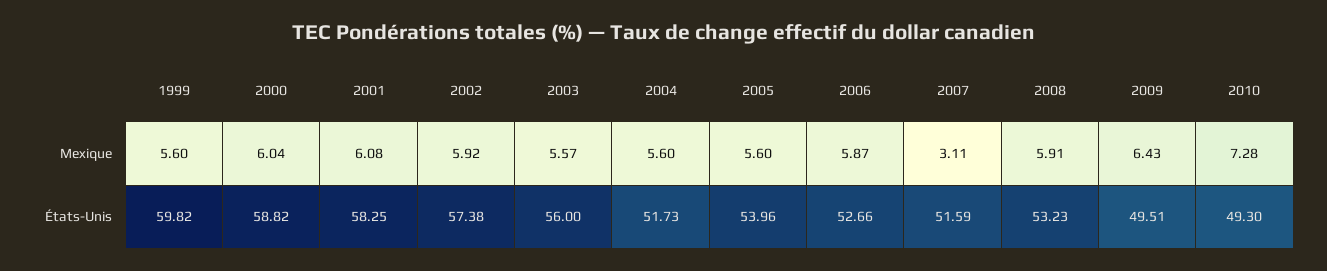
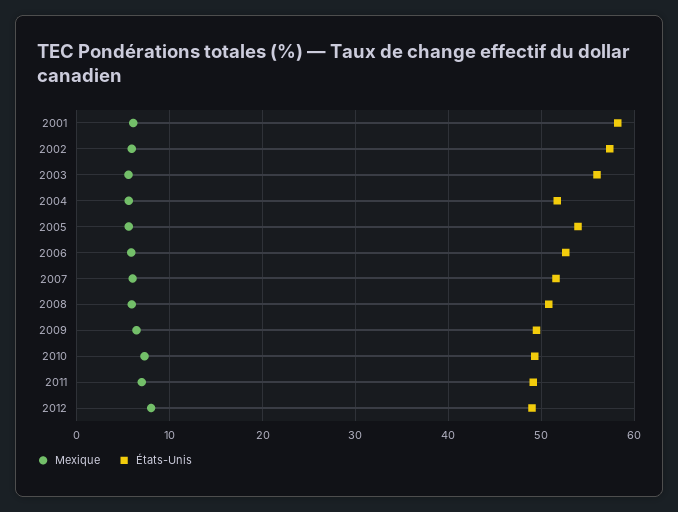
Mexique, 1999: 5.6 -> none
Mexique, 2000: 6.04 -> none
Mexique, 2007: 3.11 -> 6
États-Unis, 1999: 59.82 -> none
États-Unis, 2000: 58.82 -> none
États-Unis, 2008: 53.23 -> 51
Mexique, 2011: none -> 7
États-Unis, 2011: none -> 49
Mexique, 2012: none -> 8
États-Unis, 2012: none -> 49

